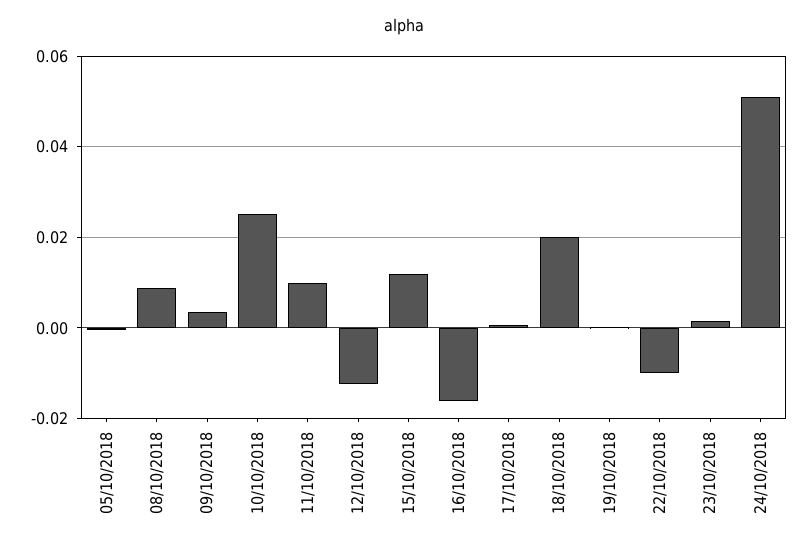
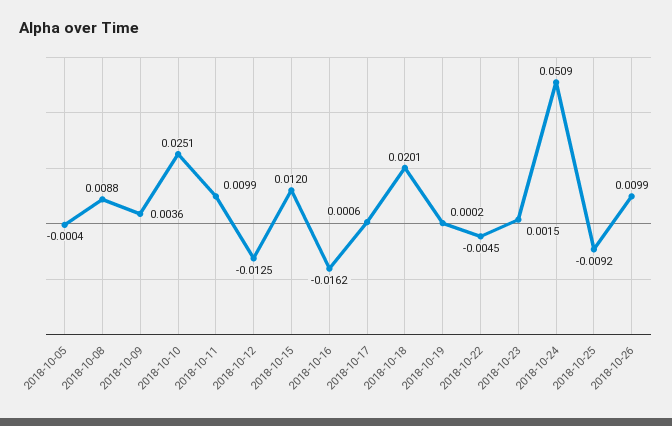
22/10/2018: -0.01 -> -0.0045
2018-10-25: none -> -0.0092
2018-10-26: none -> 0.0099

